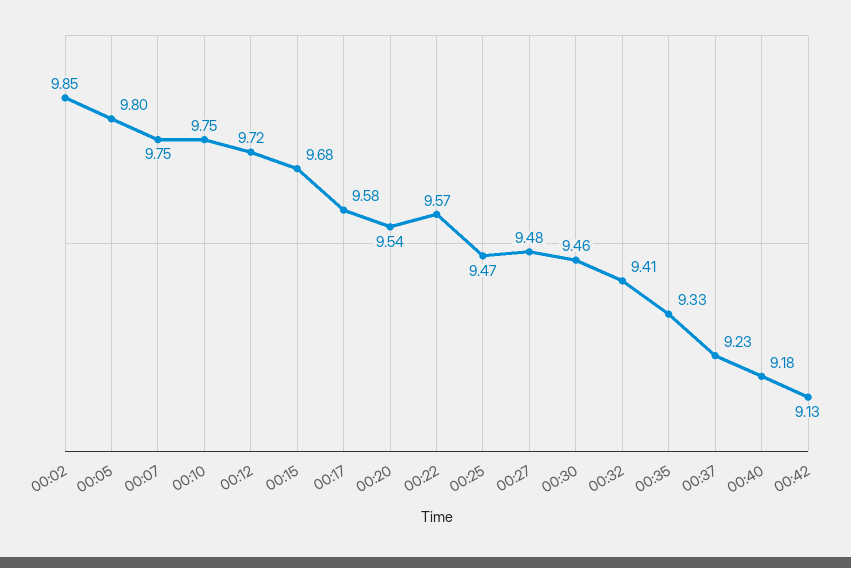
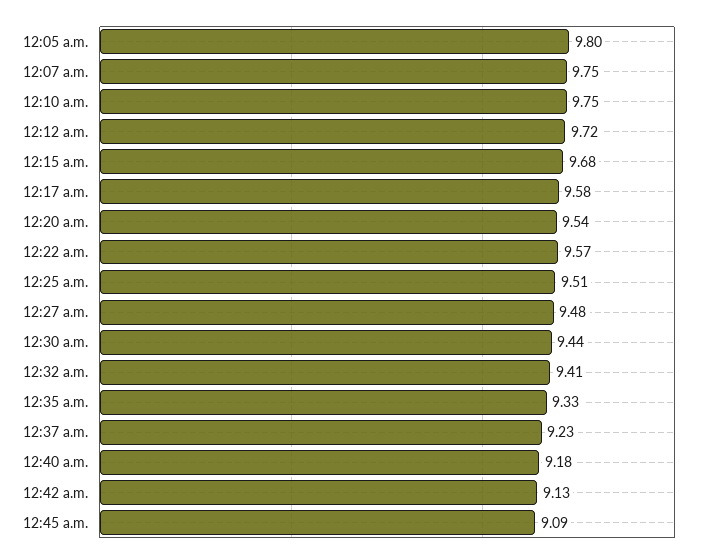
00:02: 9.85 -> none
00:25: 9.47 -> 9.51
00:30: 9.46 -> 9.44
12:45 a.m.: none -> 9.09

